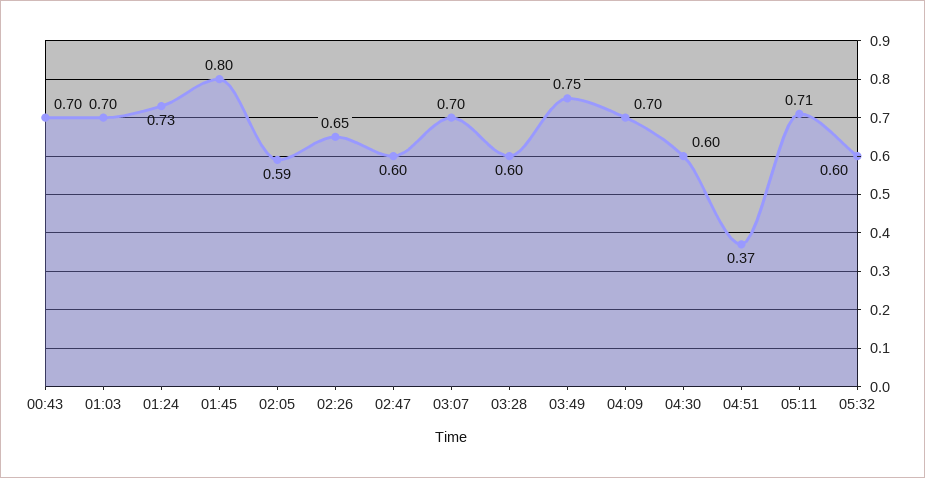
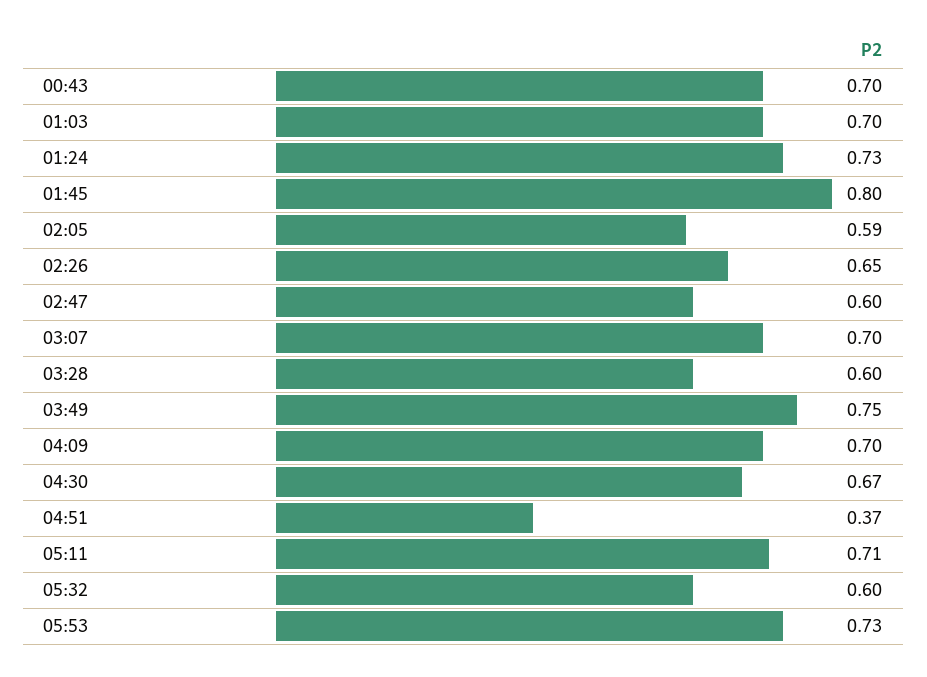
04:30: 0.6 -> 0.67
05:53: none -> 0.73

